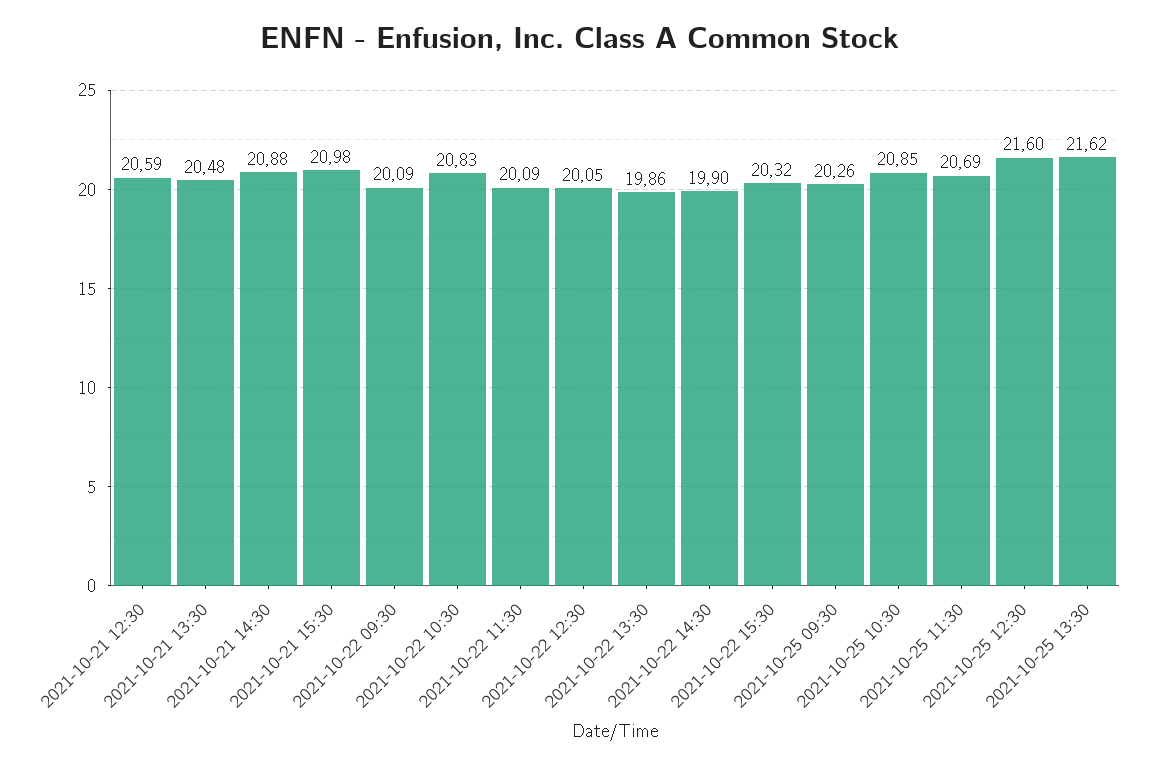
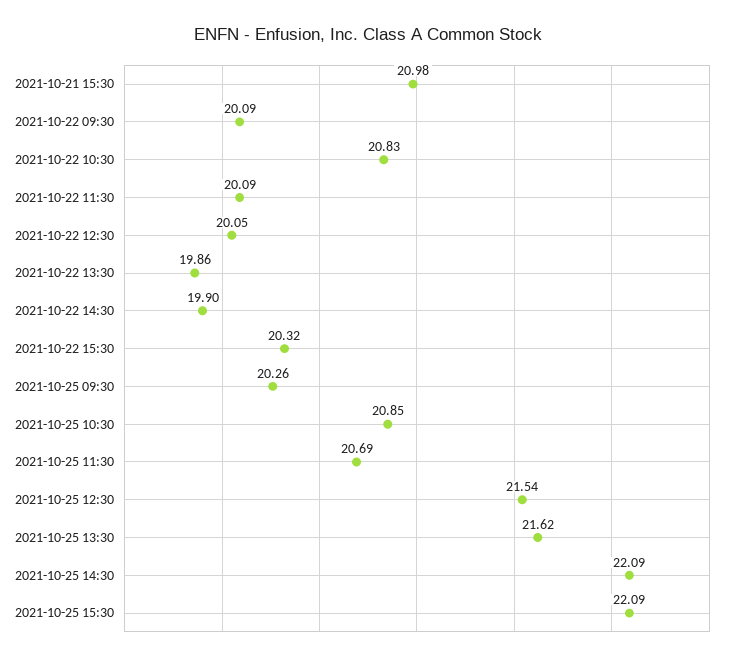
2021-10-21 12:30: 20.59 -> none
2021-10-21 13:30: 20.48 -> none
2021-10-21 14:30: 20.88 -> none
2021-10-25 12:30: 21.6 -> 21.54
2021-10-25 14:30: none -> 22.09
2021-10-25 15:30: none -> 22.09

